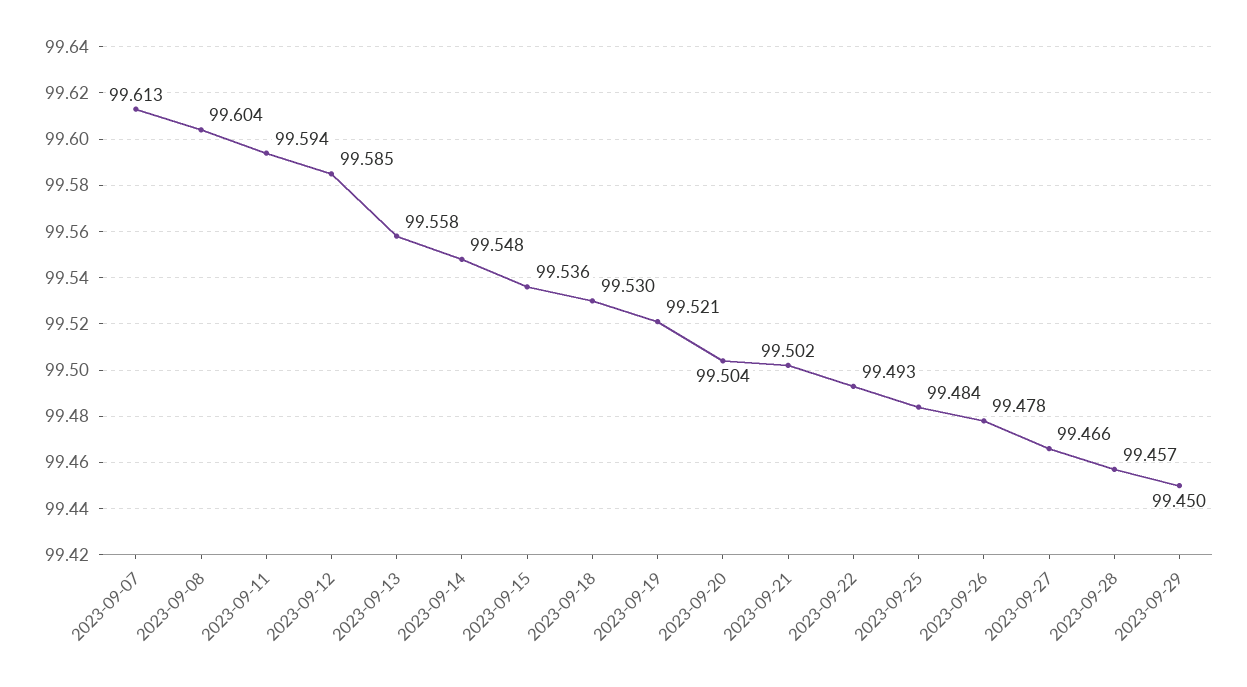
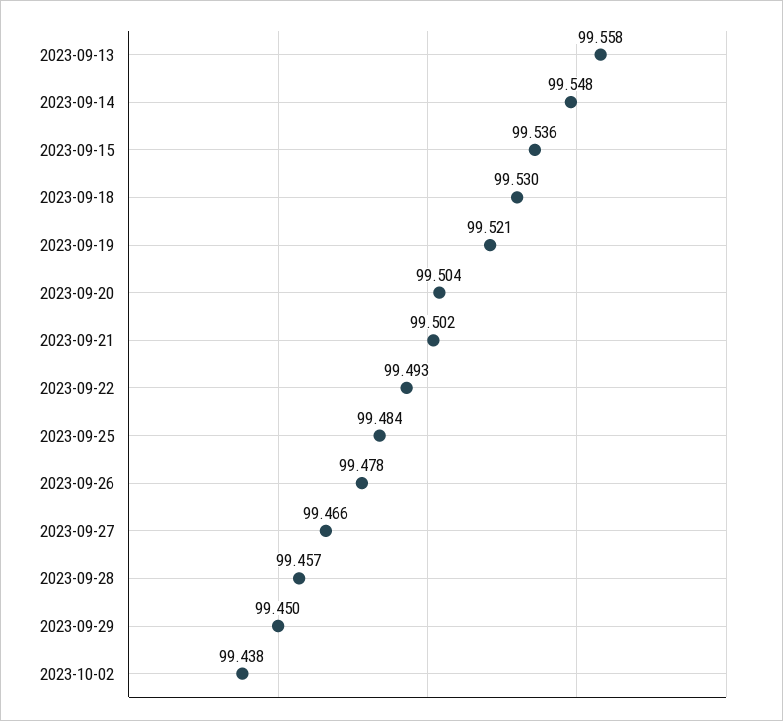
2023-09-07: 99.613 -> none
2023-09-08: 99.604 -> none
2023-09-11: 99.594 -> none
2023-09-12: 99.585 -> none
2023-10-02: none -> 99.438

